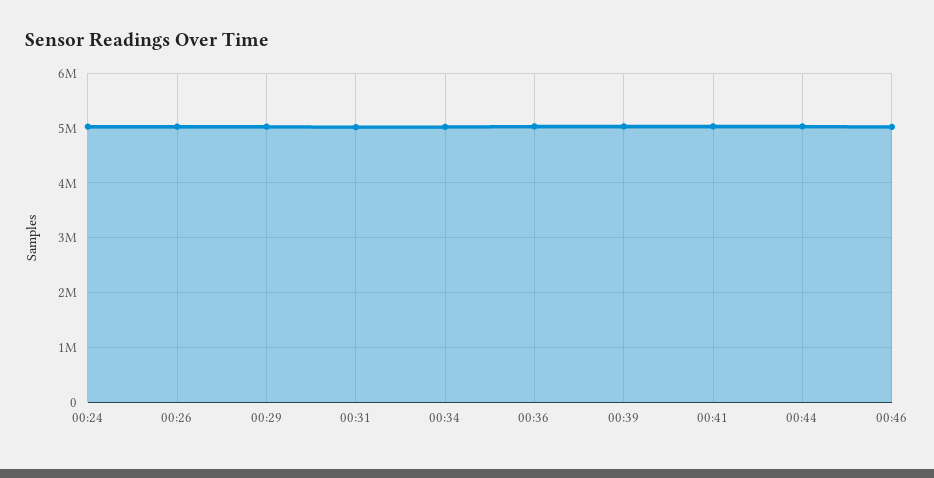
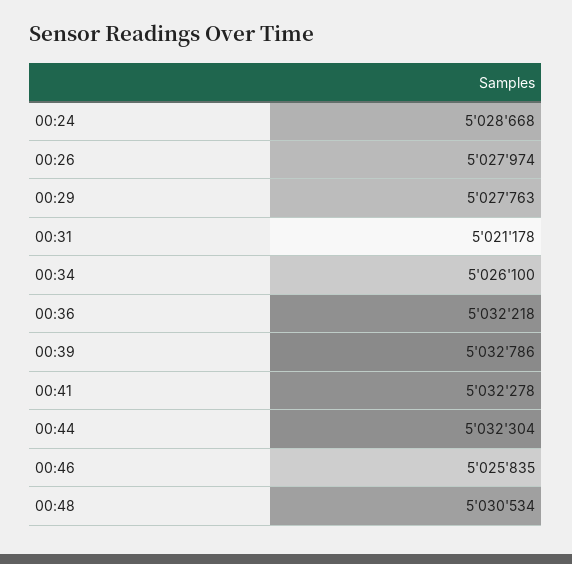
00:48: none -> 5030534

